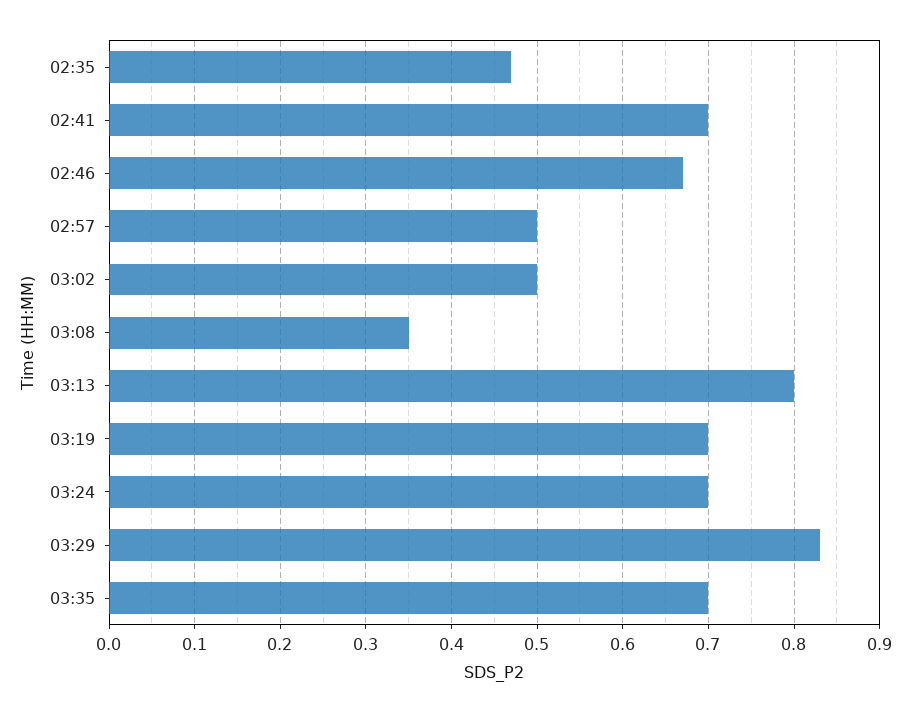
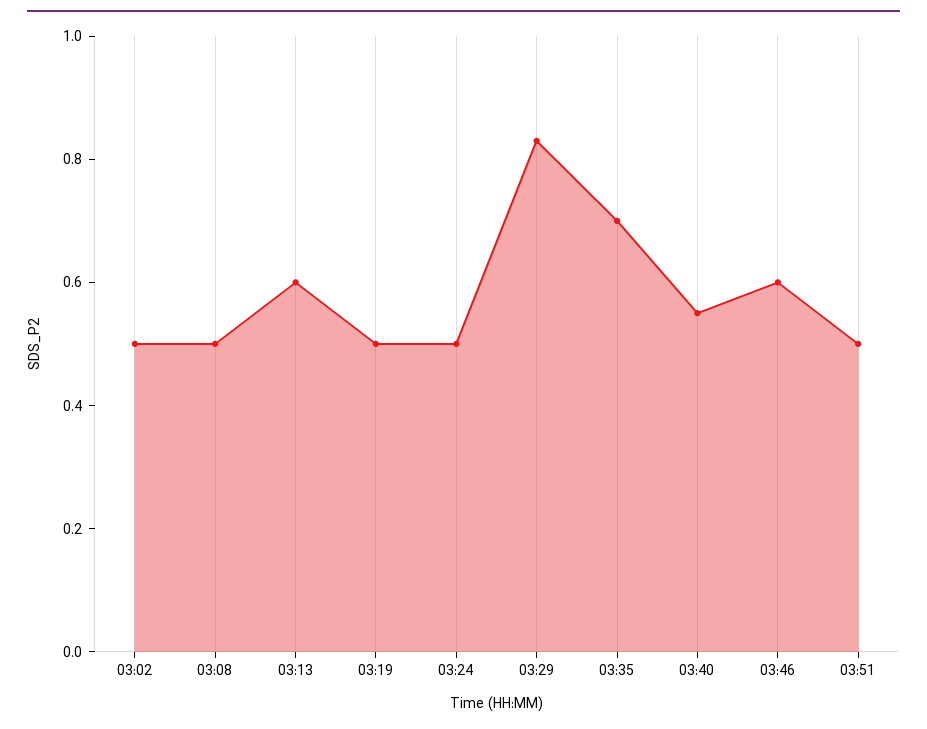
02:35: 0.47 -> none
02:41: 0.7 -> none
02:46: 0.67 -> none
02:57: 0.5 -> none
03:08: 0.35 -> 0.5
03:13: 0.8 -> 0.6
03:19: 0.7 -> 0.5
03:24: 0.7 -> 0.5
03:40: none -> 0.55
03:46: none -> 0.6
03:51: none -> 0.5

